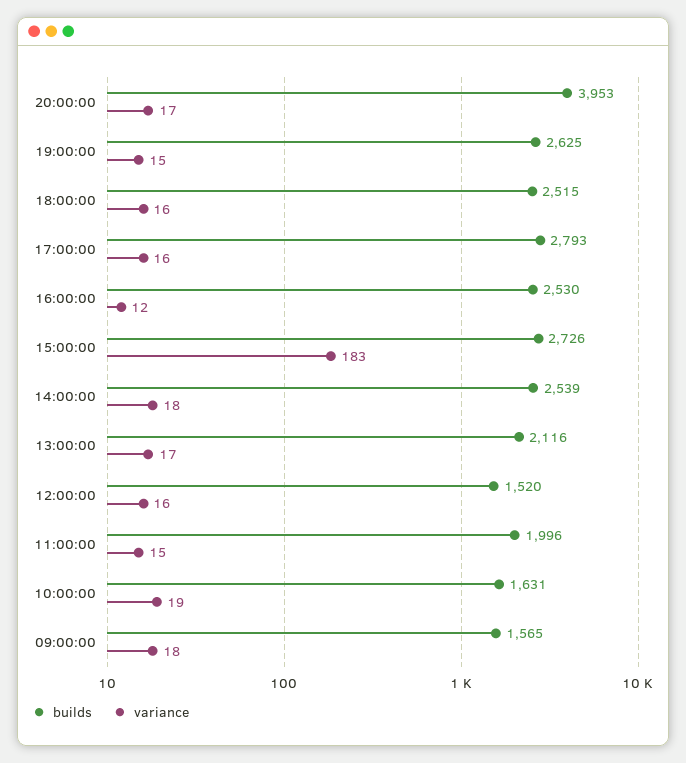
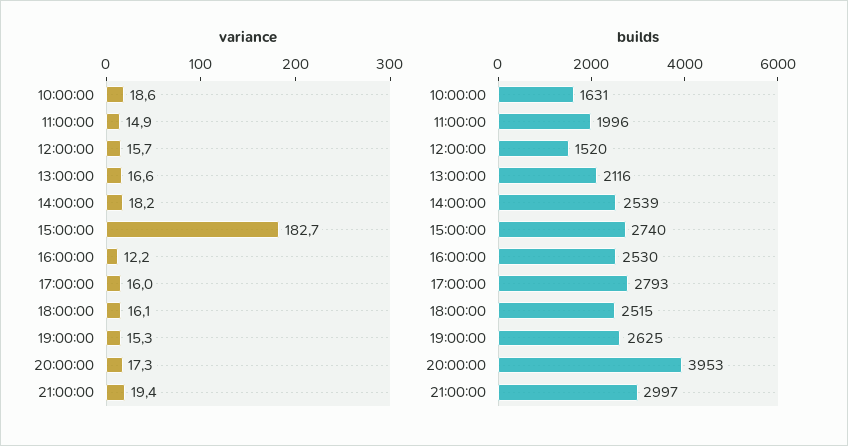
builds, 15:00:00: 2726 -> 2740
builds, 09:00:00: 1565 -> none
variance, 09:00:00: 18 -> none
variance, 21:00:00: none -> 19.4
builds, 21:00:00: none -> 2997

